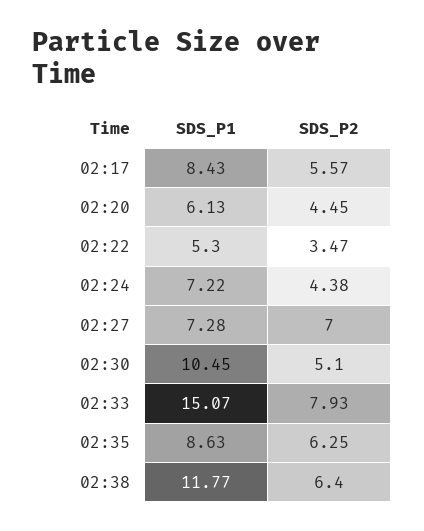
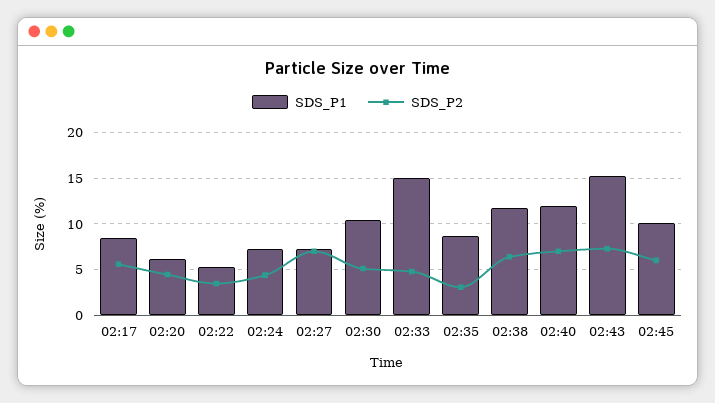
SDS_P2, 02:33: 7.93 -> 5
SDS_P2, 02:35: 6.25 -> 3
SDS_P1, 02:40: none -> 12
SDS_P2, 02:40: none -> 7
SDS_P1, 02:43: none -> 15
SDS_P2, 02:43: none -> 7
SDS_P1, 02:45: none -> 10
SDS_P2, 02:45: none -> 6

